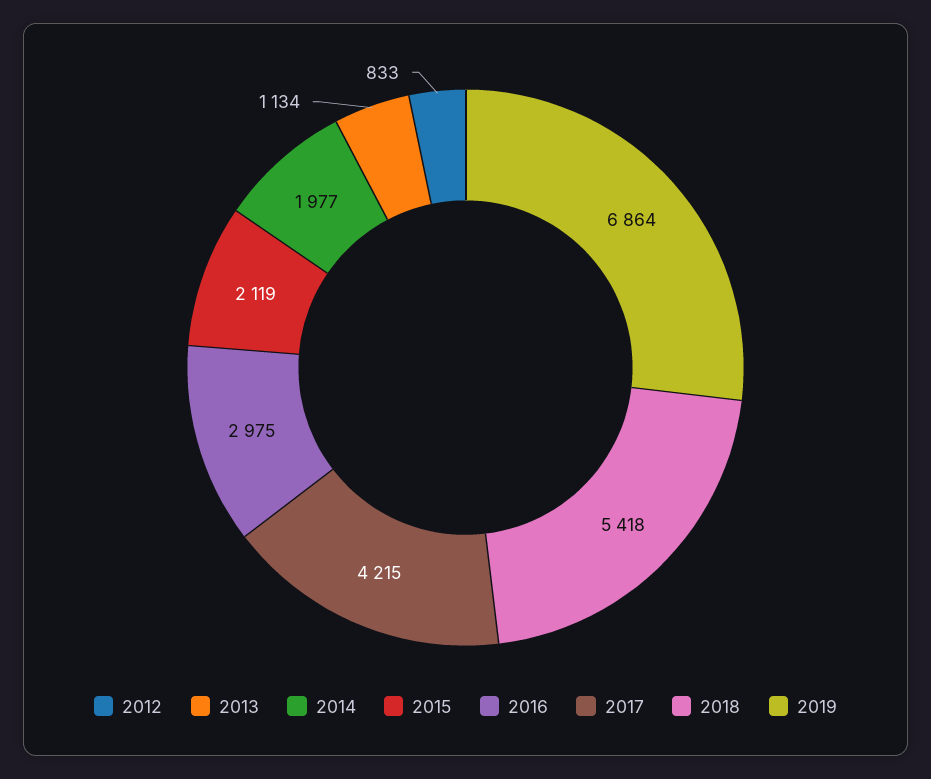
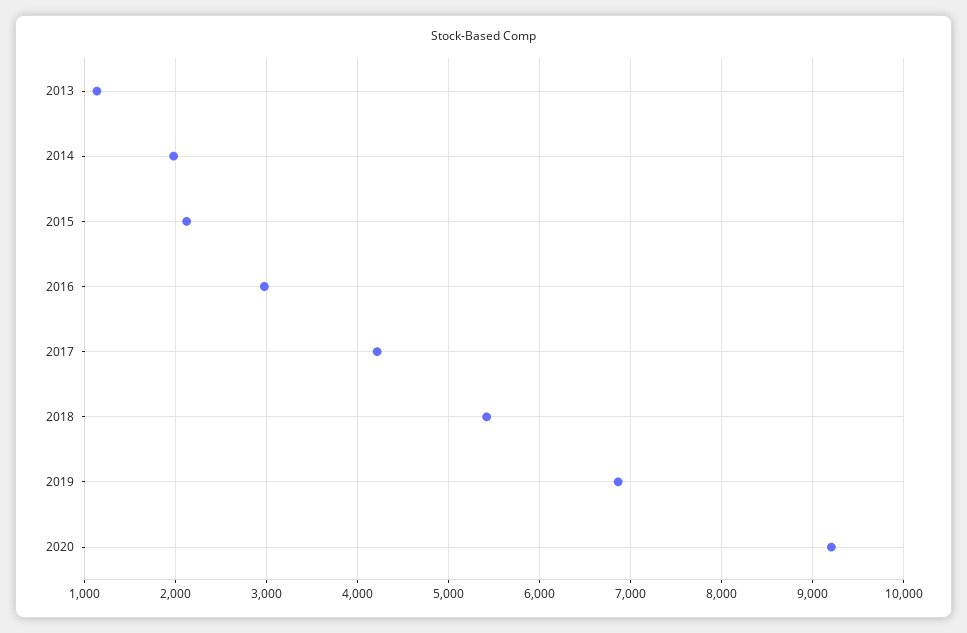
2012: 833 -> none
2020: none -> 9200

